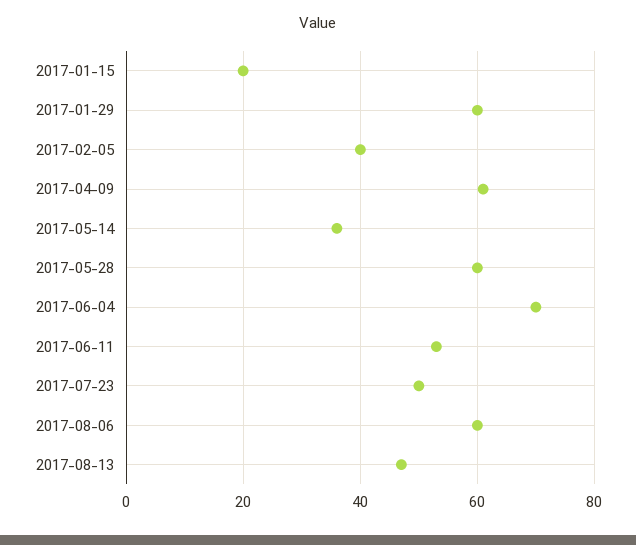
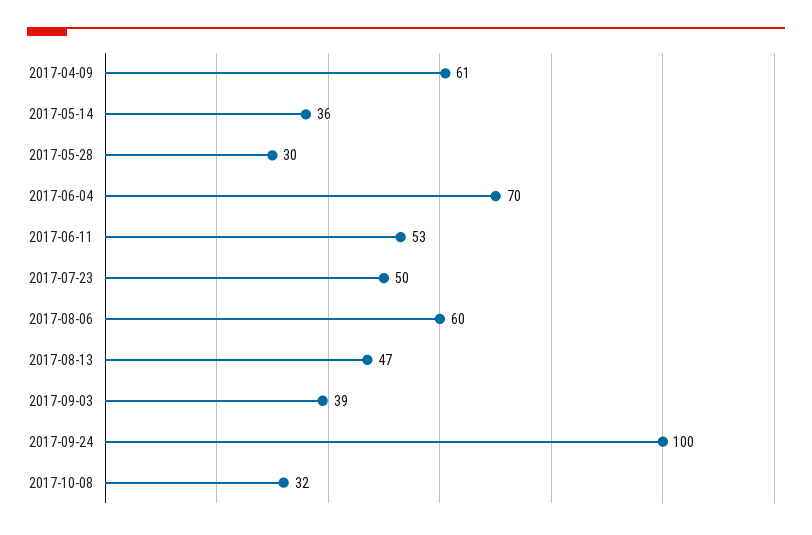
2017-01-15: 20 -> none
2017-01-29: 60 -> none
2017-02-05: 40 -> none
2017-05-28: 60 -> 30
2017-09-03: none -> 39
2017-09-24: none -> 100
2017-10-08: none -> 32

